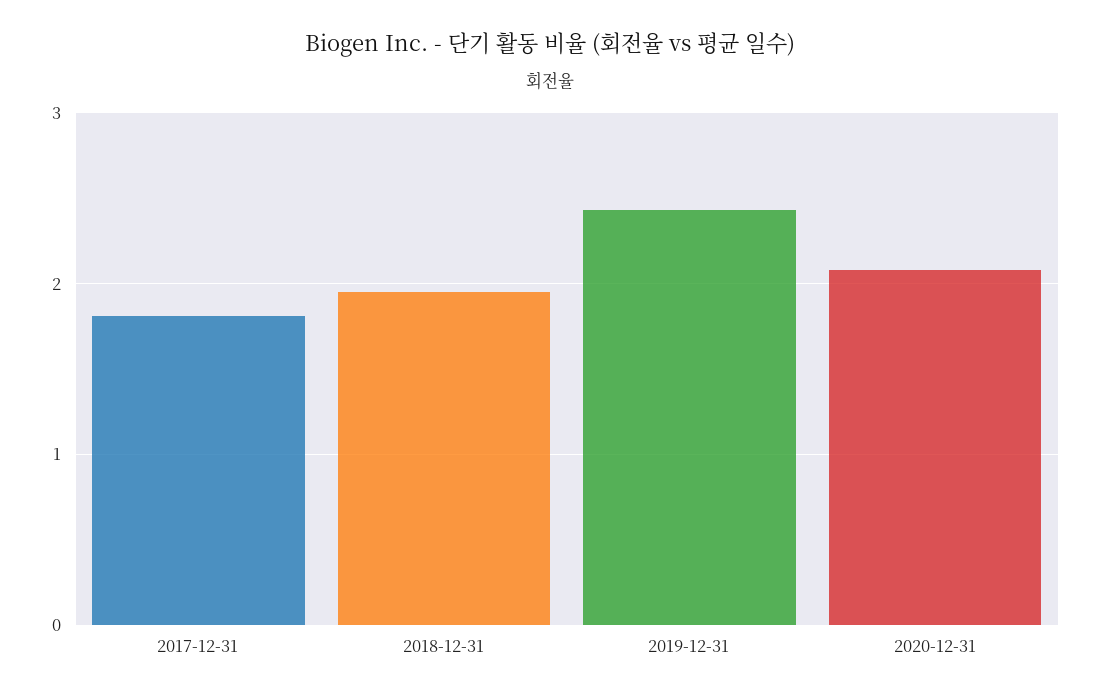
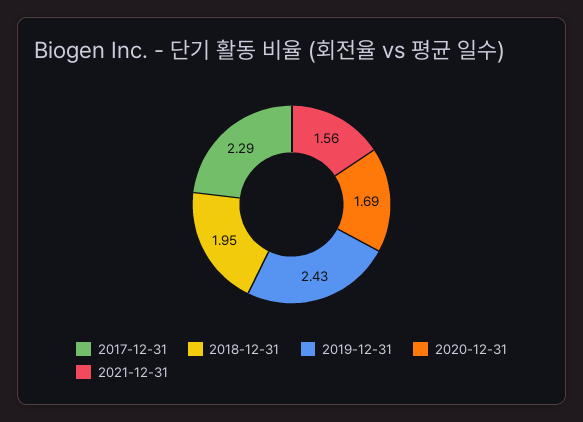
2017-12-31: 1.8 -> 2.29
2020-12-31: 2.1 -> 1.69
2021-12-31: none -> 1.56

